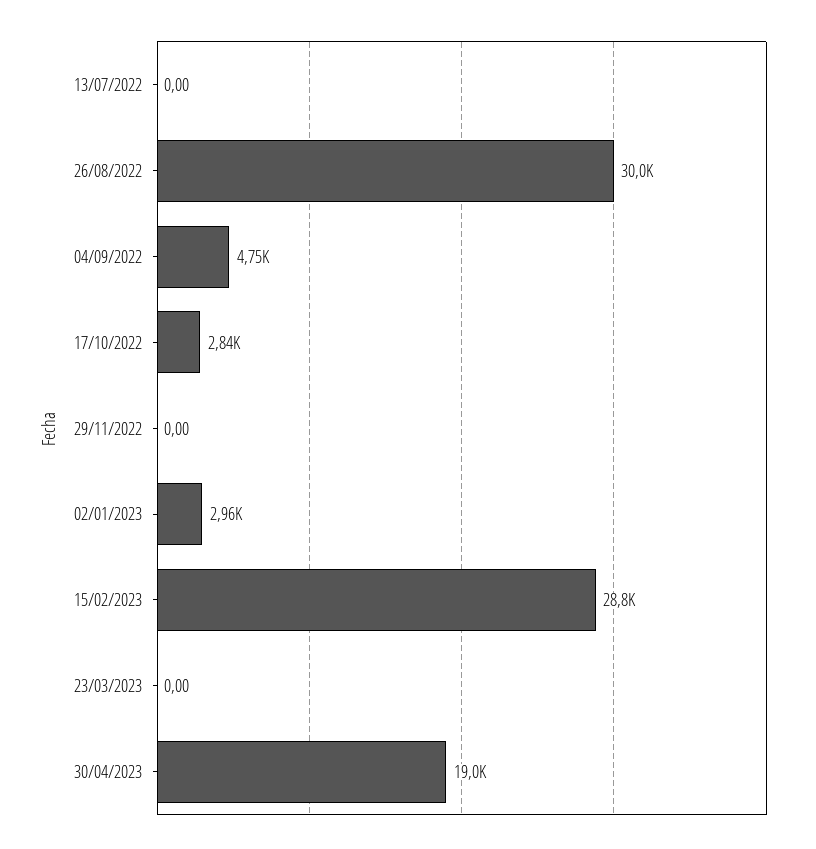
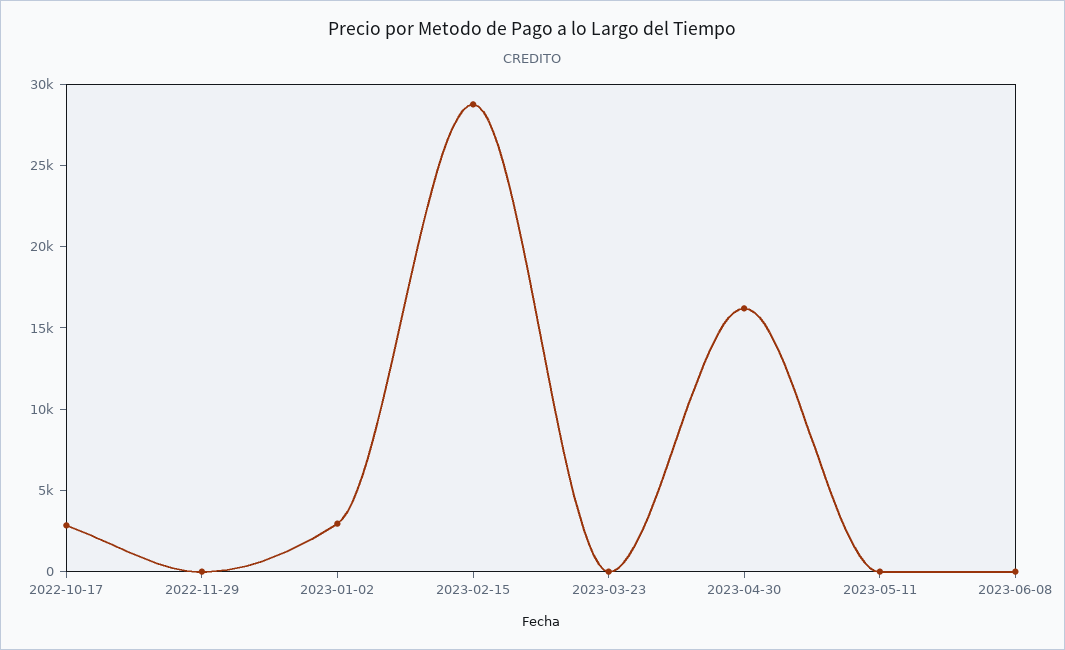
13/07/2022: 0 -> none
26/08/2022: 30000 -> none
04/09/2022: 4750 -> none
30/04/2023: 19000 -> 16000
2023-05-11: none -> 0
2023-06-08: none -> 0

